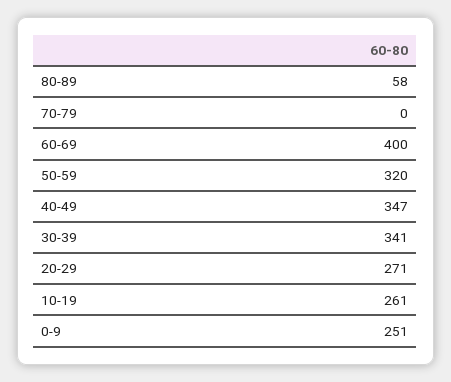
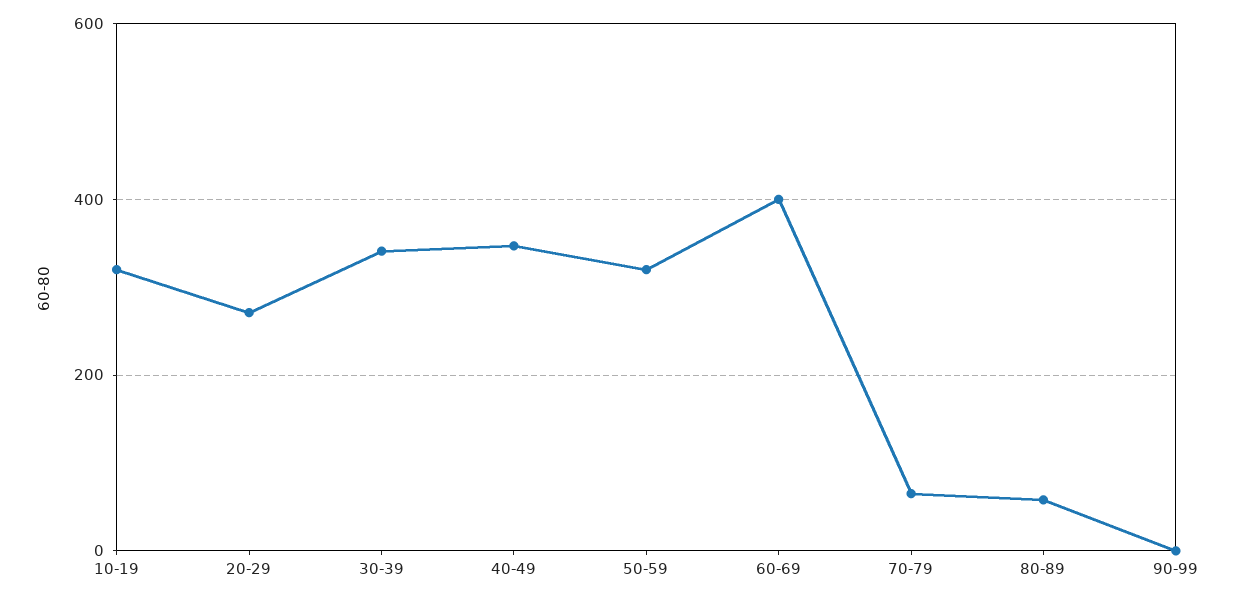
70-79: 0 -> 60
10-19: 261 -> 320
0-9: 251 -> none
90-99: none -> 0

